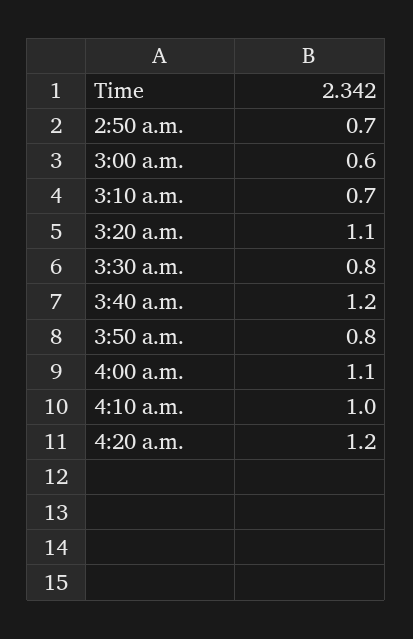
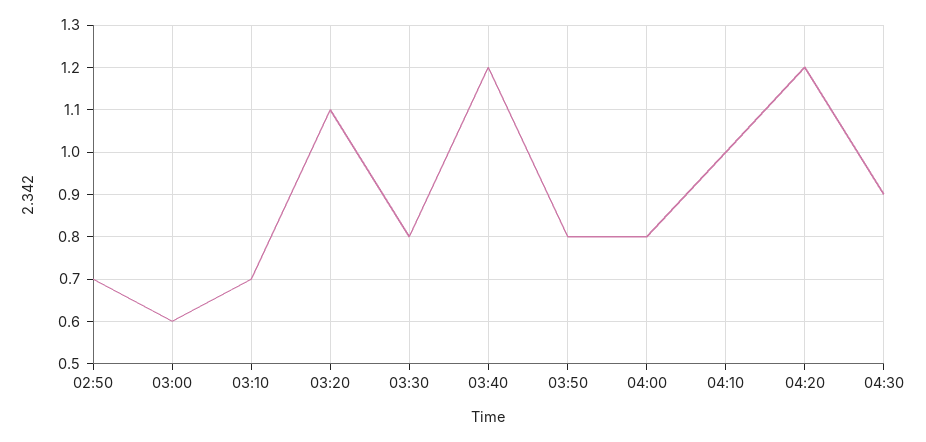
4:00 a.m.: 1.1 -> 0.8
04:30: none -> 0.9

